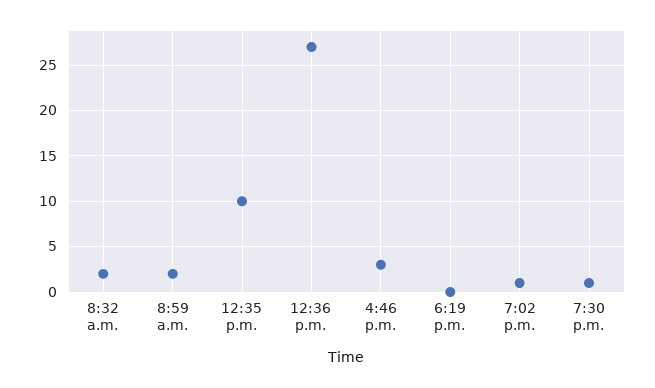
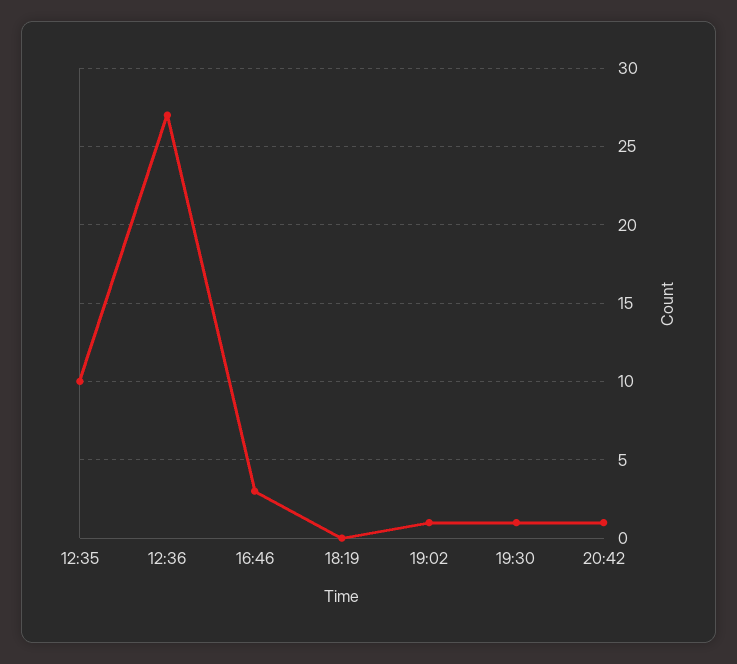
8:32 a.m.: 2 -> none
8:59 a.m.: 2 -> none
20:42: none -> 1

